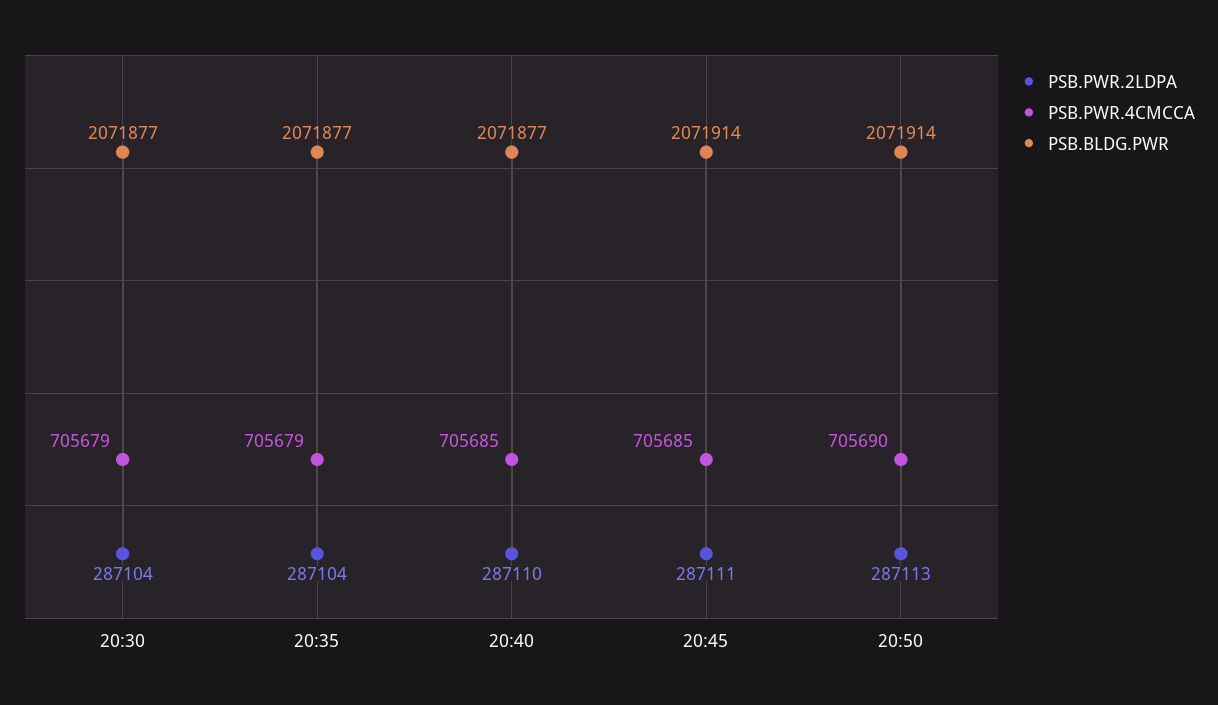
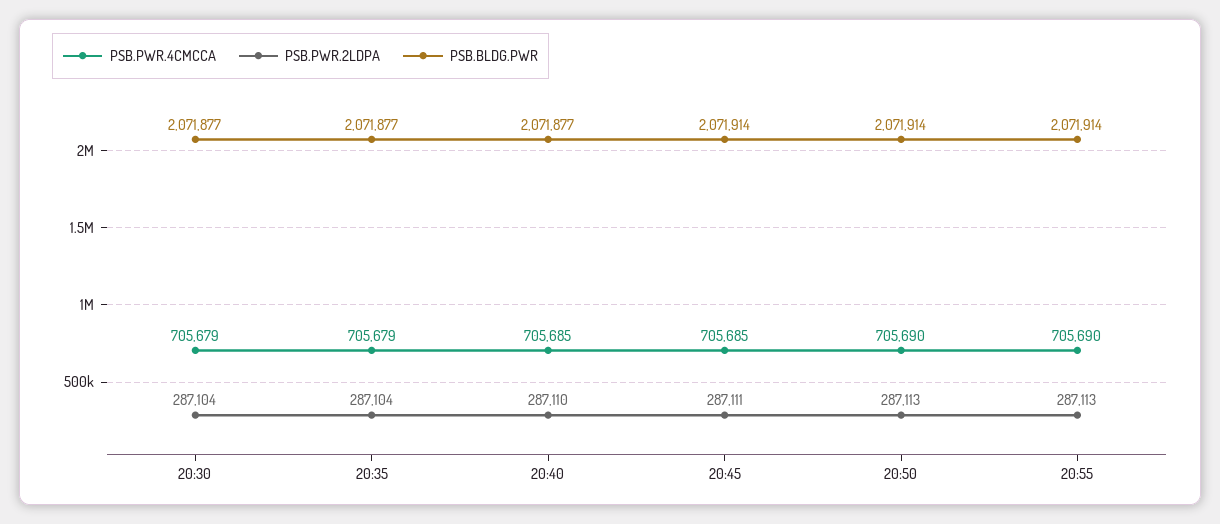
PSB.PWR.4CMCCA, 20:55: none -> 705690
PSB.PWR.2LDPA, 20:55: none -> 287113
PSB.BLDG.PWR, 20:55: none -> 2071914

